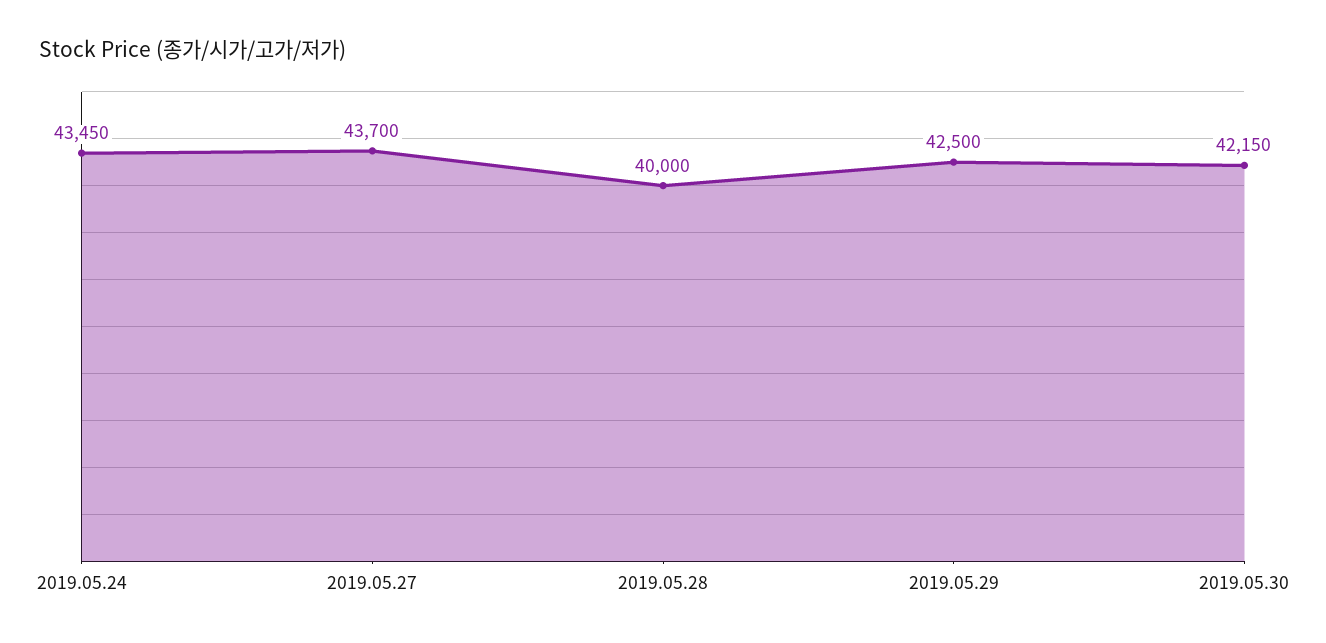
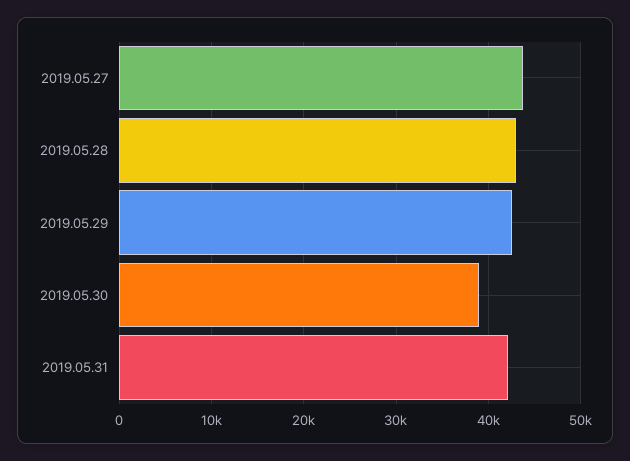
2019.05.24: 43450 -> none
2019.05.28: 40000 -> 43000
2019.05.30: 42150 -> 39000
2019.05.31: none -> 42000

